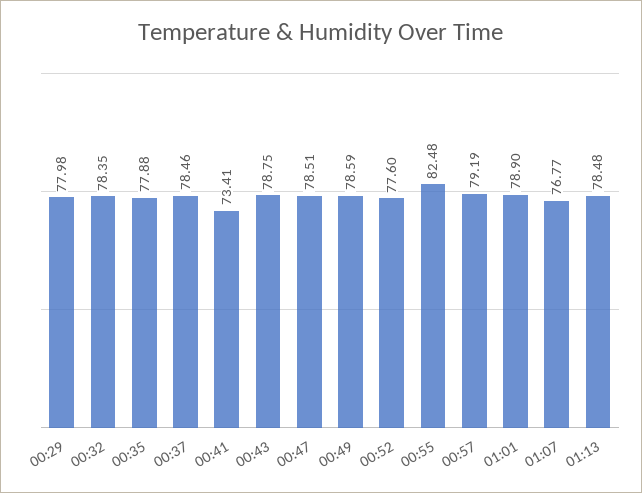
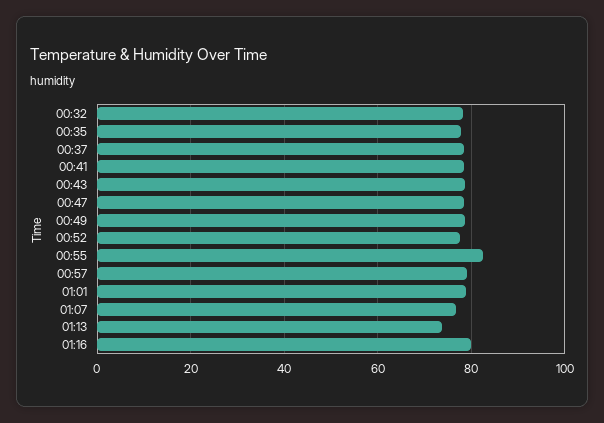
00:29: 77.98 -> none
00:41: 73.41 -> 78
01:13: 78.48 -> 74
01:16: none -> 80

